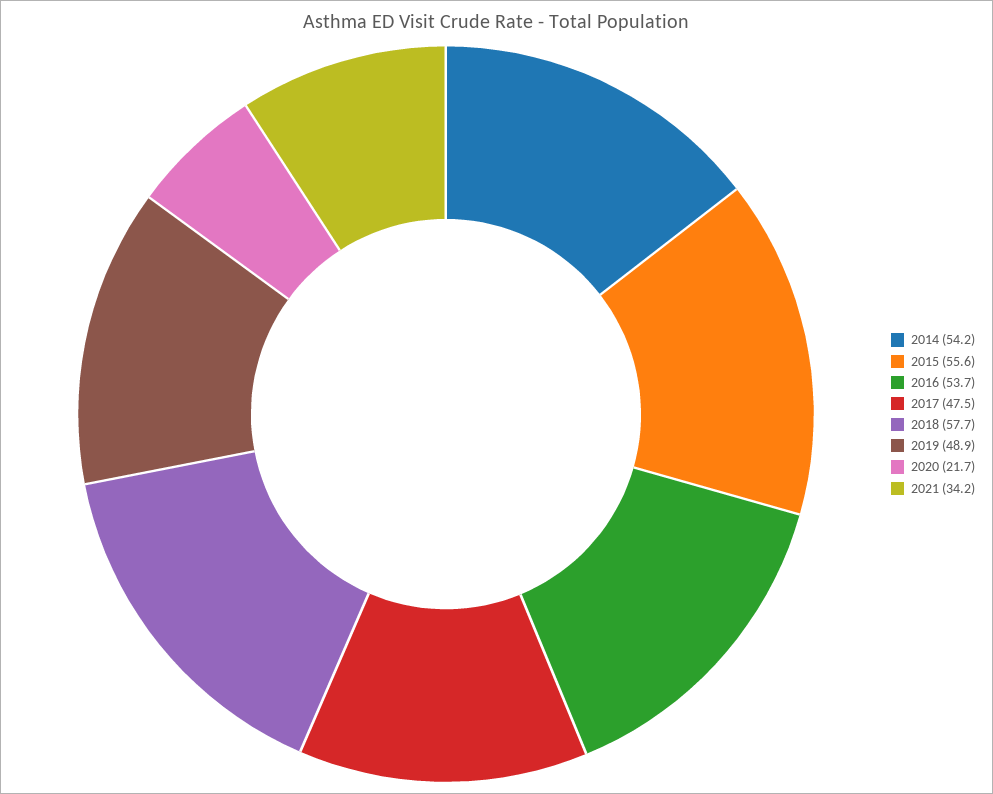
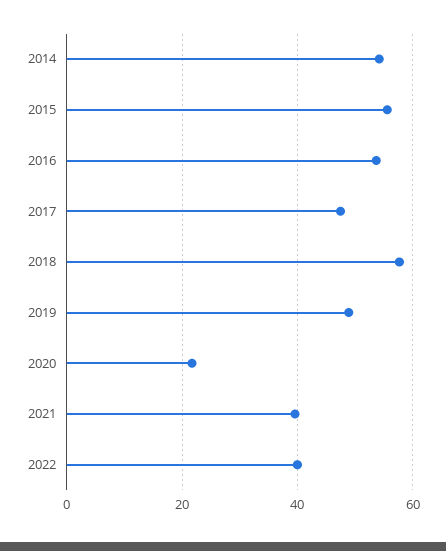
2021: 34.2 -> 40
2022: none -> 40

